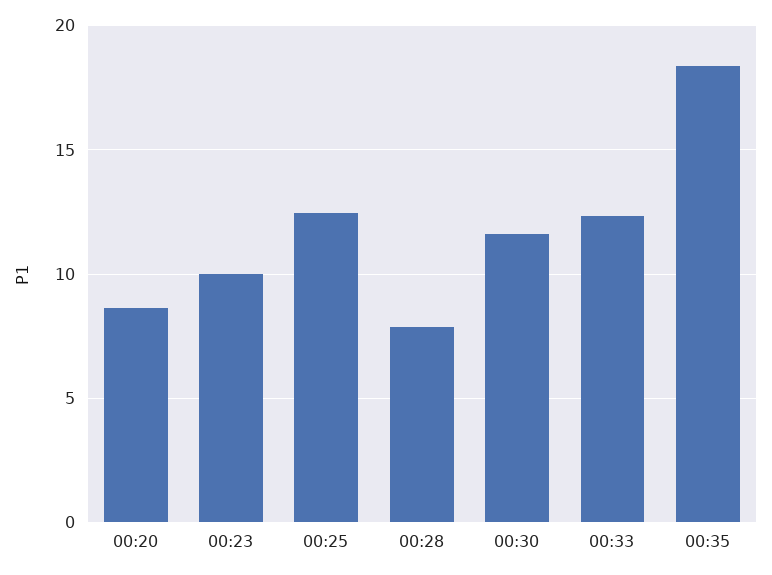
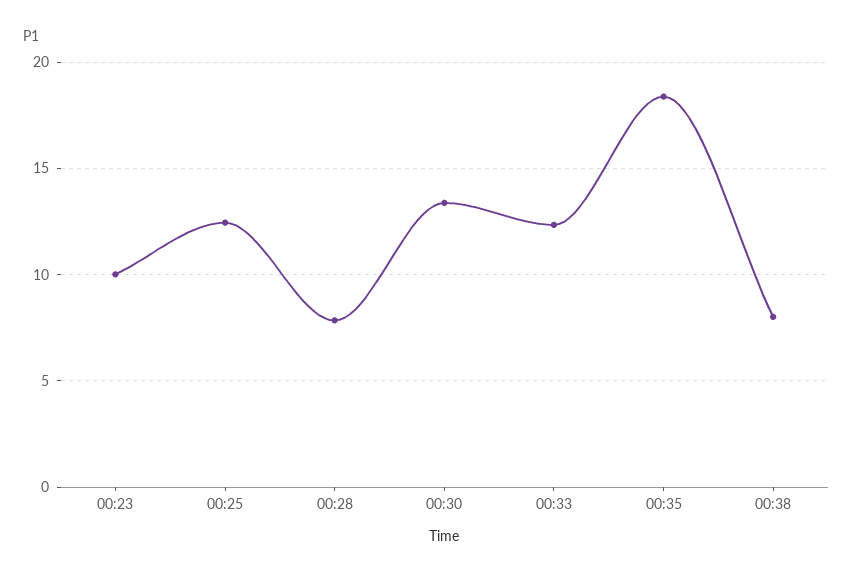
00:20: 8.5 -> none
00:30: 11.5 -> 13.5
00:38: none -> 8

